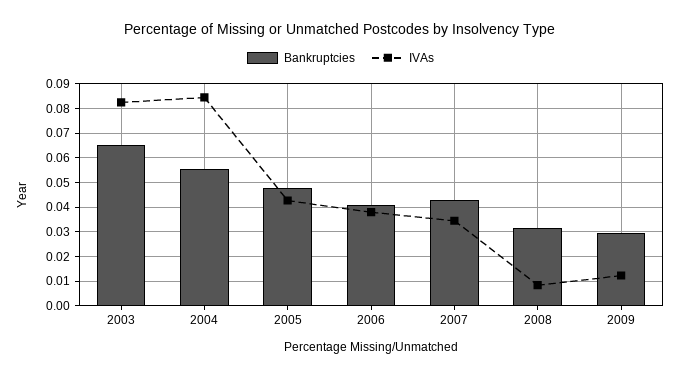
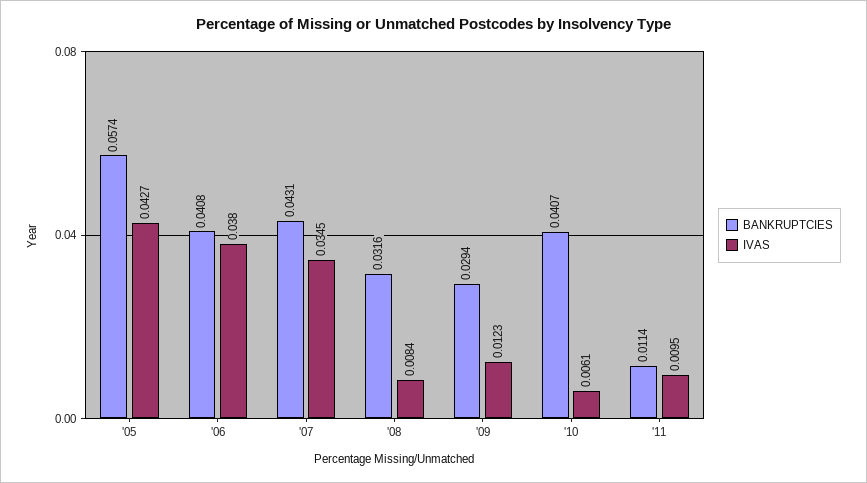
Bankruptcies, 2003: 0.065 -> none
IVAs, 2003: 0.0825 -> none
Bankruptcies, 2004: 0.055 -> none
IVAs, 2004: 0.085 -> none
Bankruptcies, 2005: 0.0475 -> 0.0574
Bankruptcies, '10: none -> 0.0407
IVAs, '10: none -> 0.0061
Bankruptcies, '11: none -> 0.0114
IVAs, '11: none -> 0.0095

